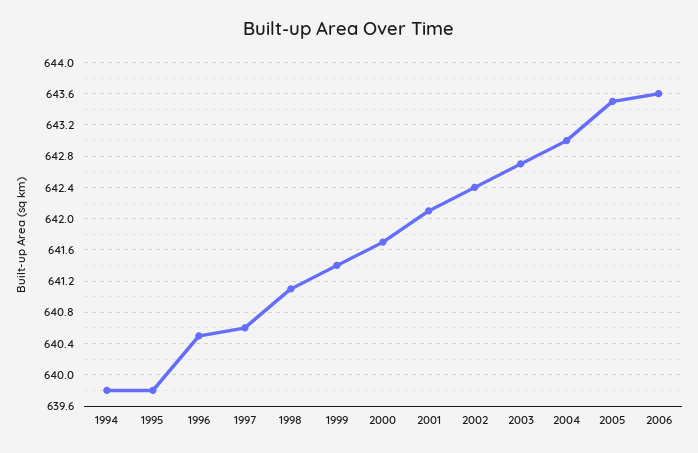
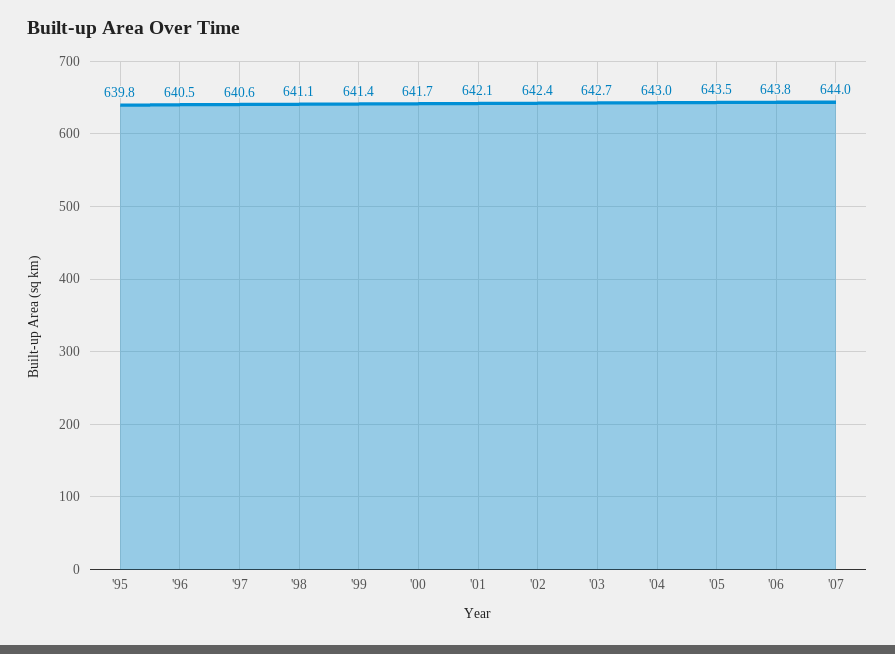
1994: 639.8 -> none
2006: 643.6 -> 643.8
'07: none -> 644

